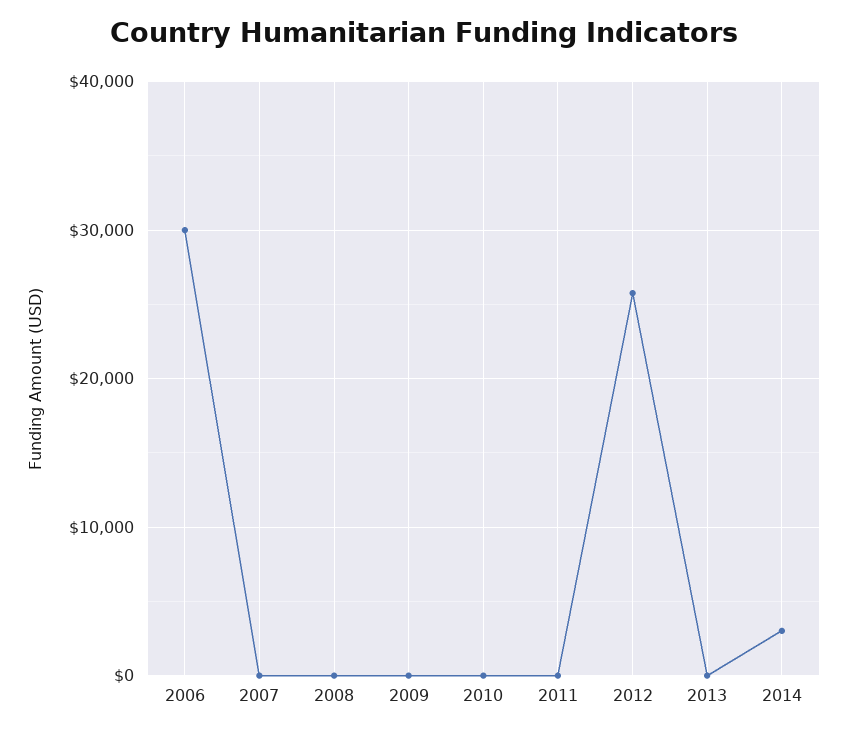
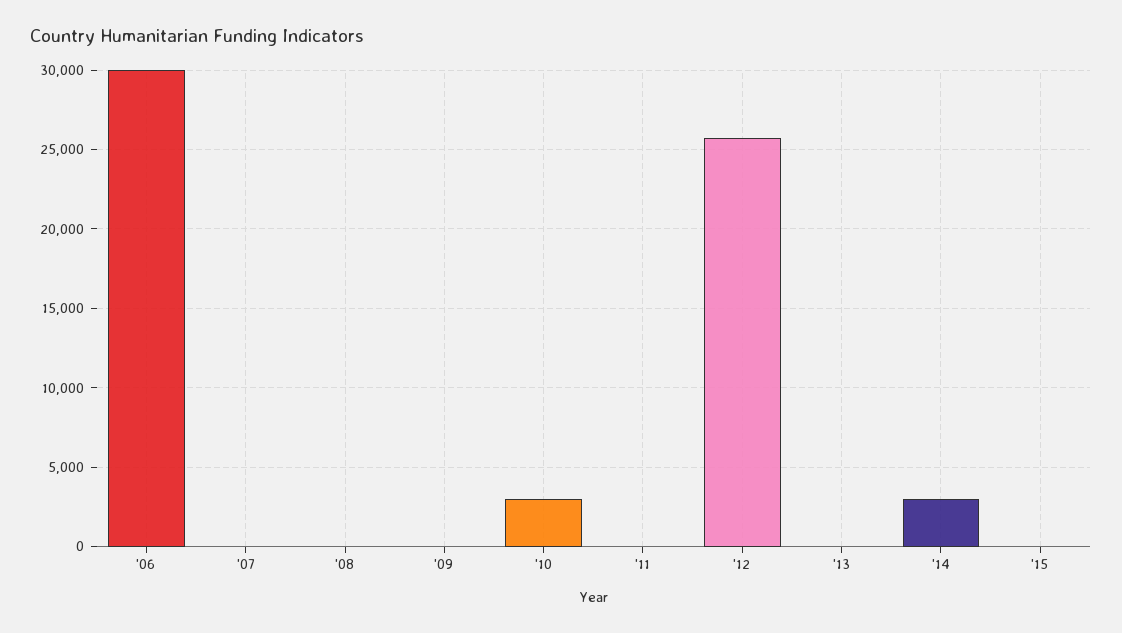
2010: 0 -> 3000
'15: none -> 0

